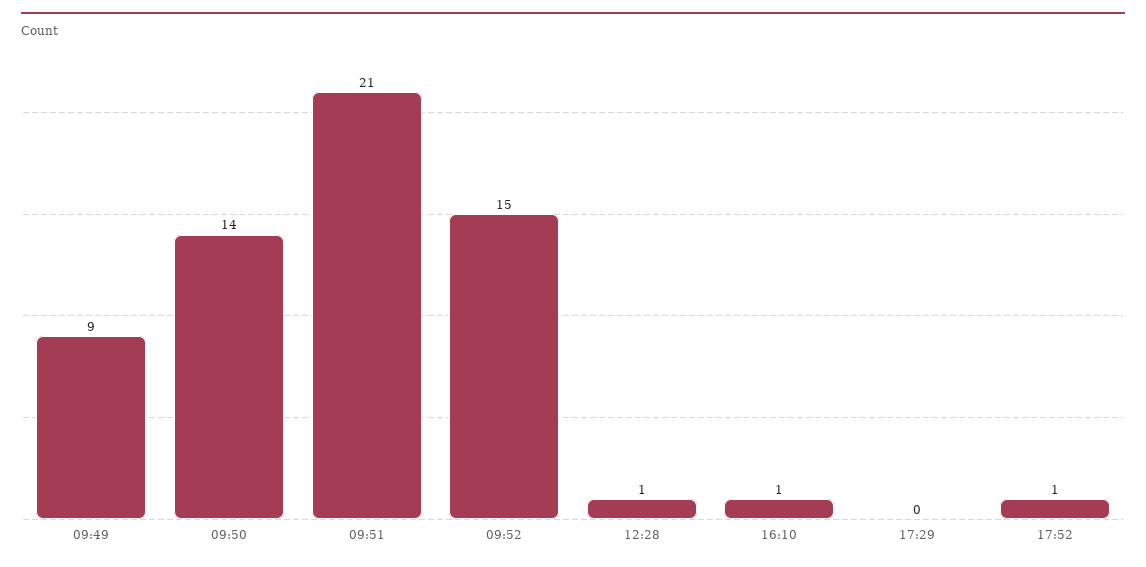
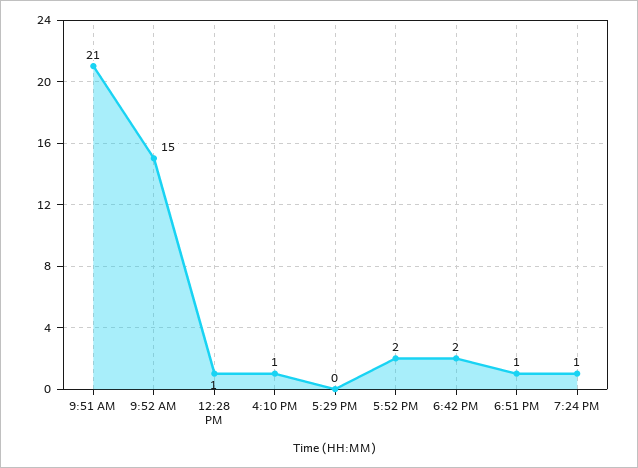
09:49: 9 -> none
09:50: 14 -> none
17:52: 1 -> 2
6:42 PM: none -> 2
6:51 PM: none -> 1
7:24 PM: none -> 1

